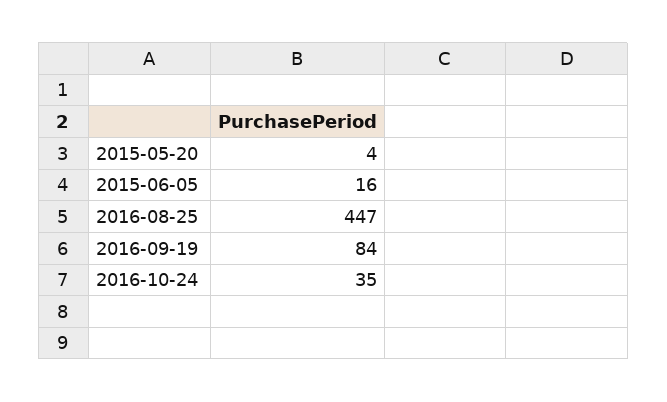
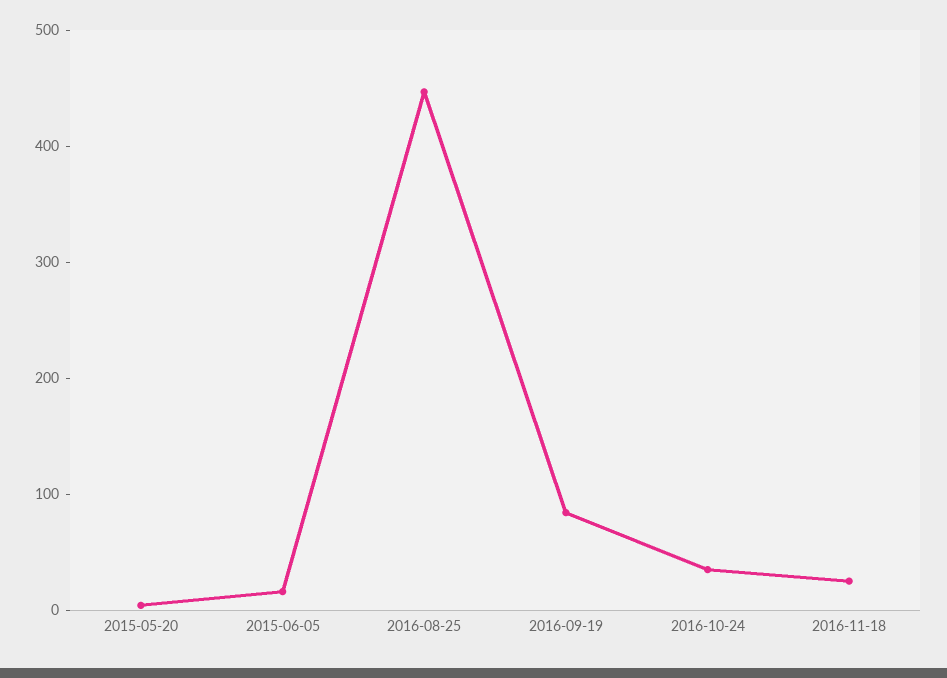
2016-11-18: none -> 20

